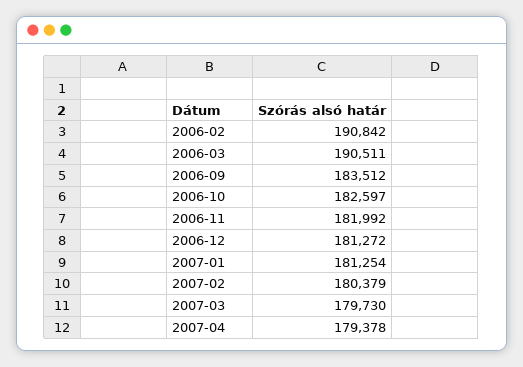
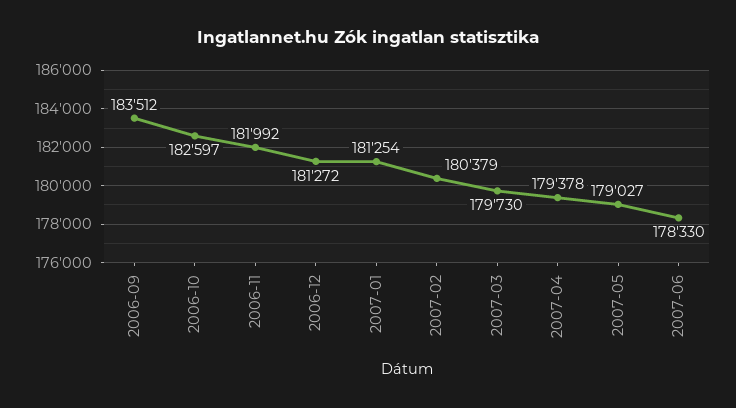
2006-02: 190842 -> none
2006-03: 190511 -> none
2007-05: none -> 179027
2007-06: none -> 178330

